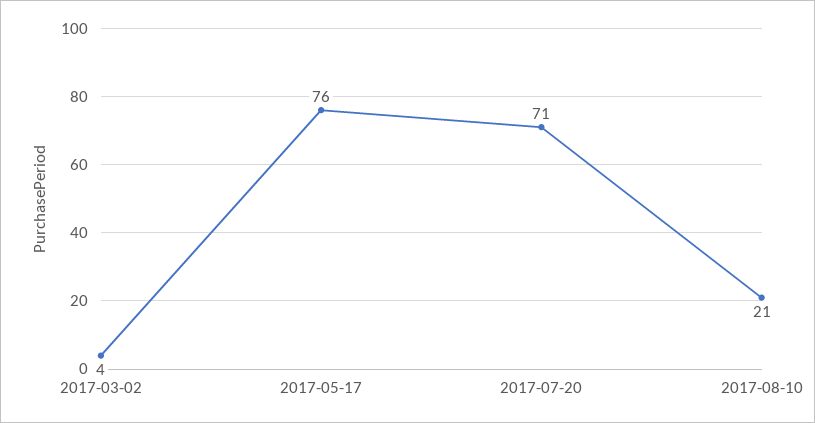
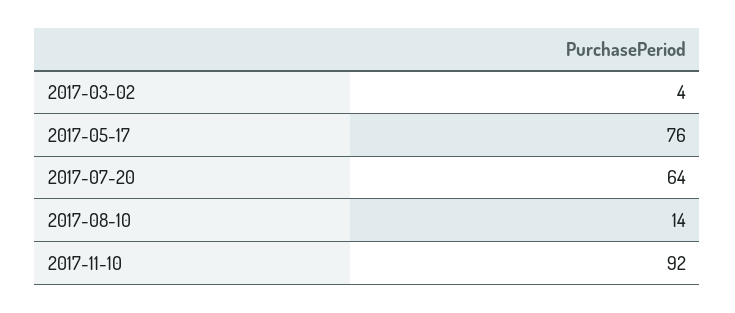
2017-07-20: 71 -> 64
2017-08-10: 21 -> 14
2017-11-10: none -> 92

